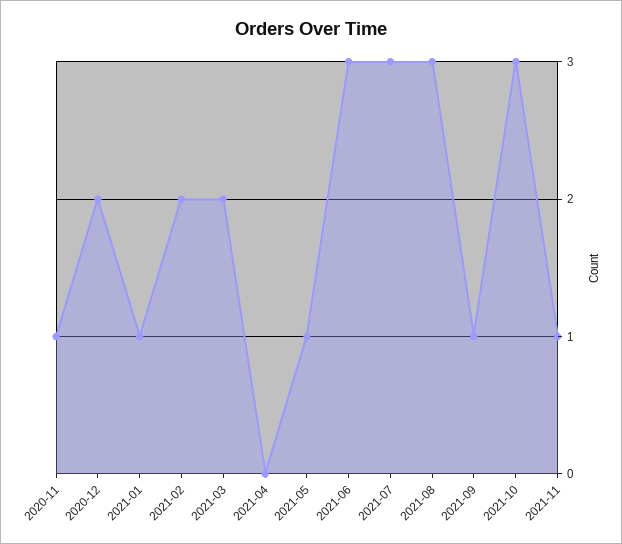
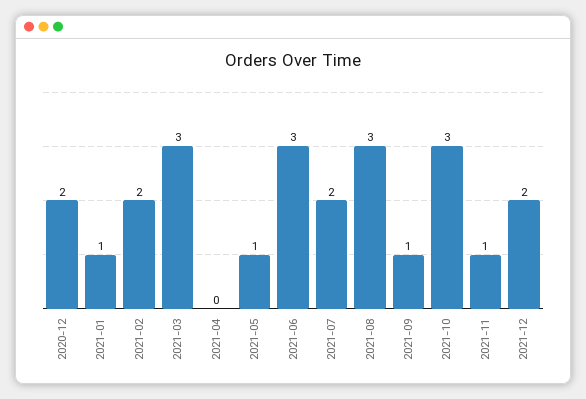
2020-11: 1 -> none
2021-03: 2 -> 3
2021-07: 3 -> 2
2021-12: none -> 2

